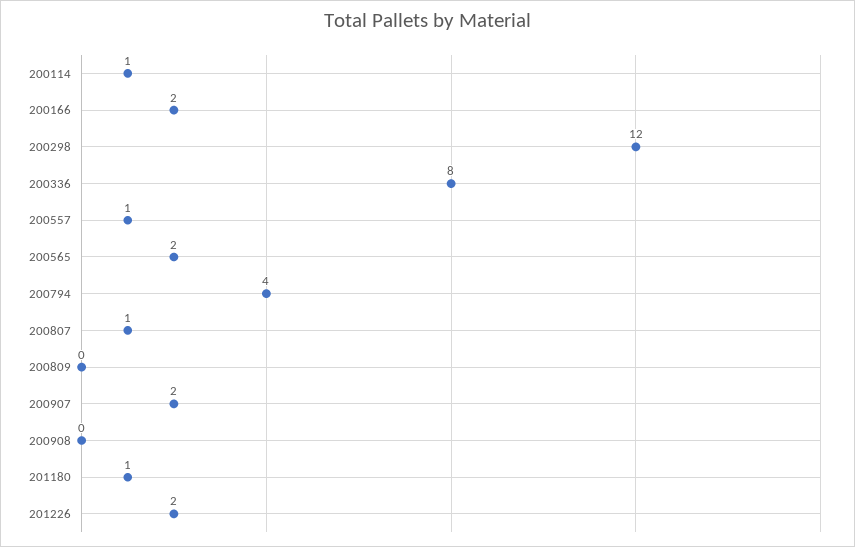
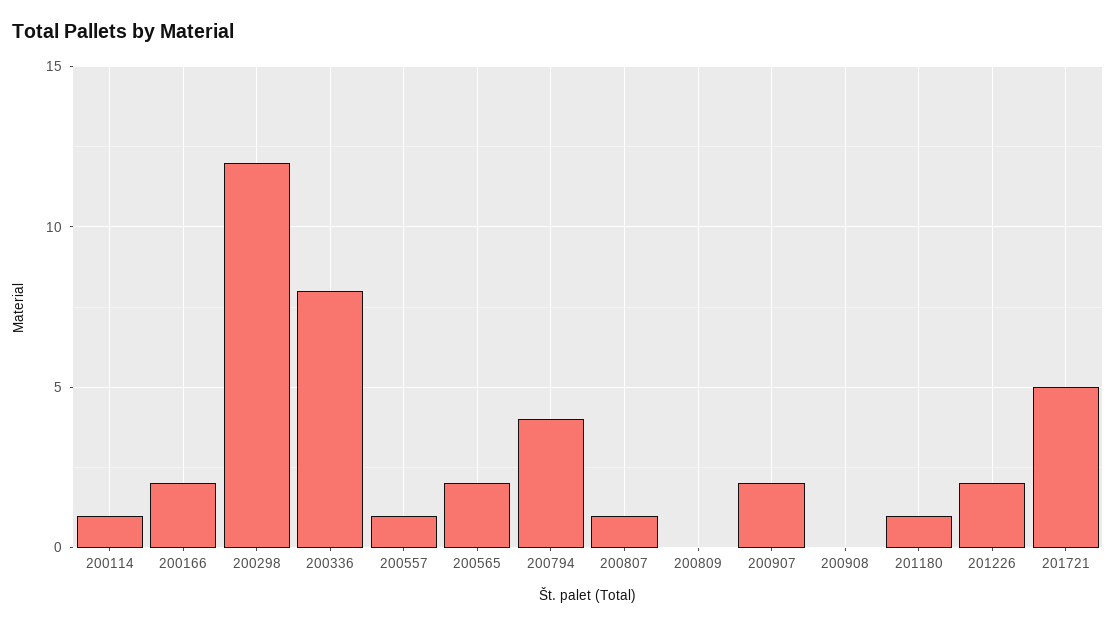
201721: none -> 5

